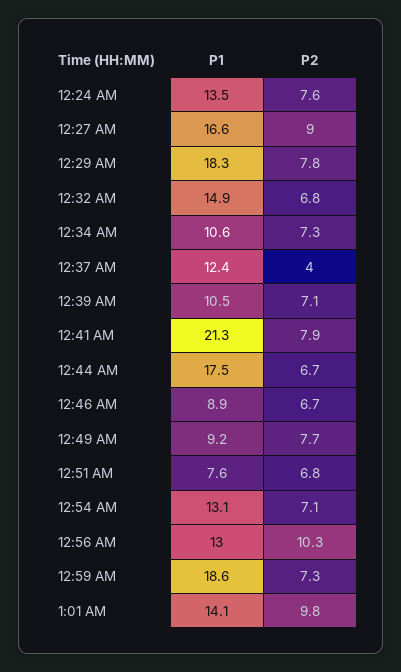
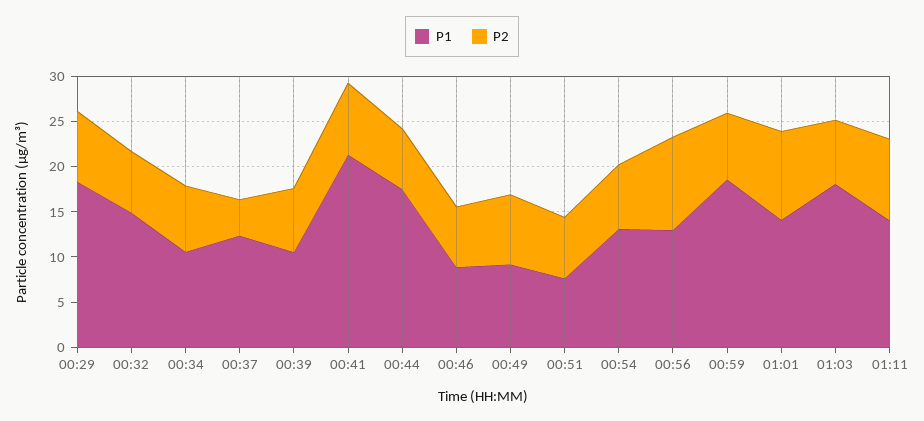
P1, 12:24 AM: 13.5 -> none
P2, 12:24 AM: 7.6 -> none
P1, 12:27 AM: 16.6 -> none
P2, 12:27 AM: 9 -> none
P1, 01:03: none -> 18
P2, 01:03: none -> 7
P1, 01:11: none -> 14
P2, 01:11: none -> 9

